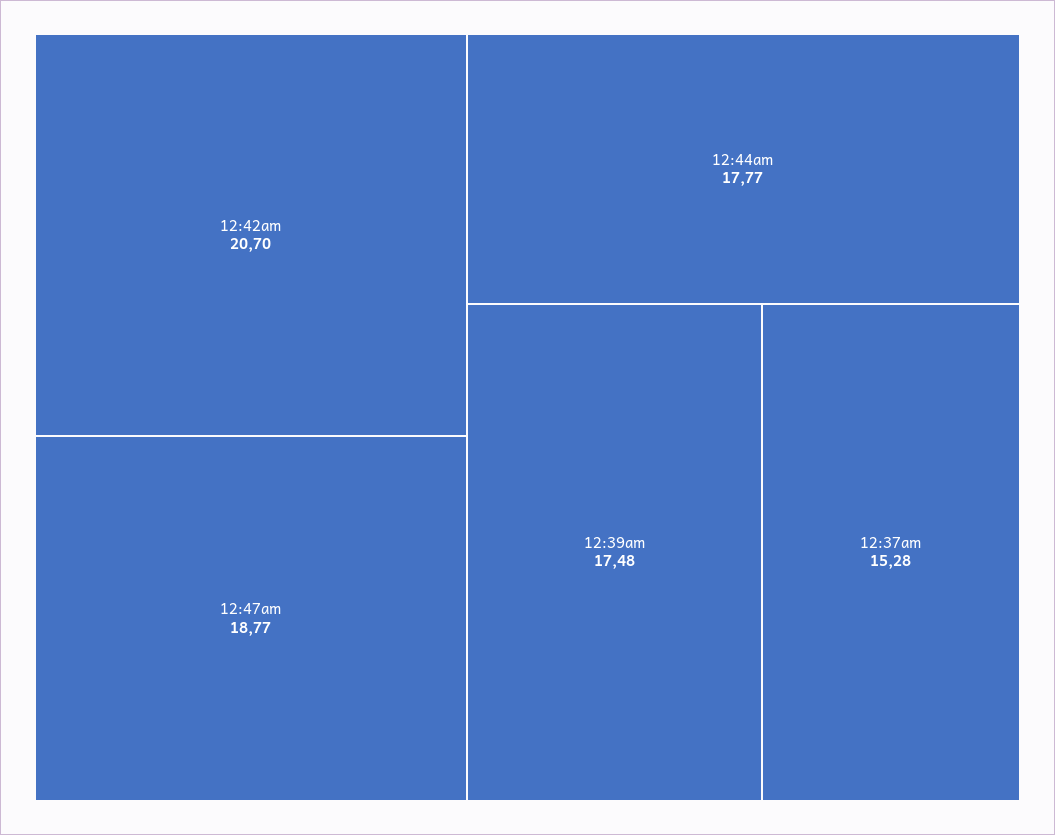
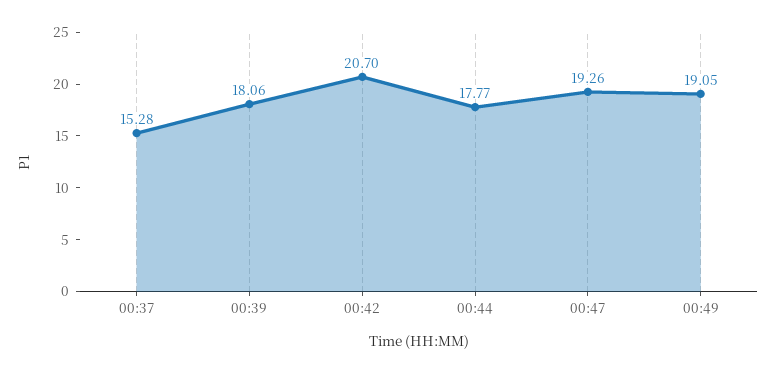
12:47am: 18.77 -> 19.26
12:39am: 17.48 -> 18.06
00:49: none -> 19.05

